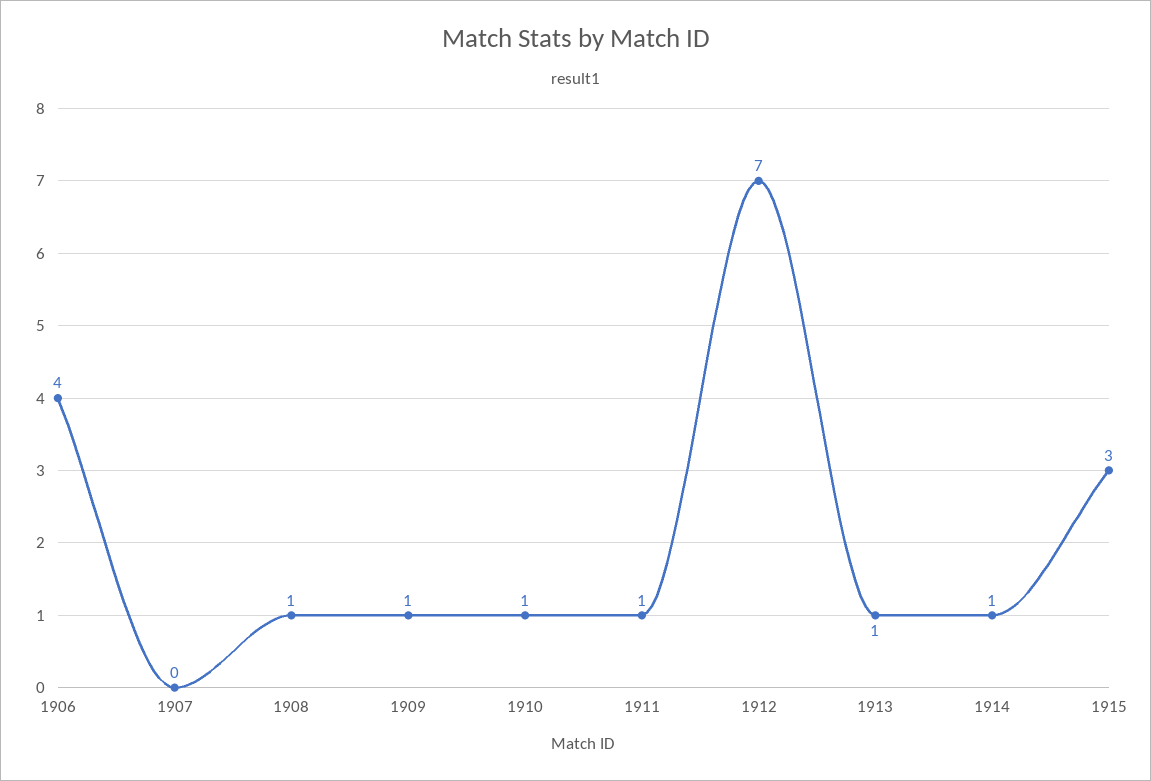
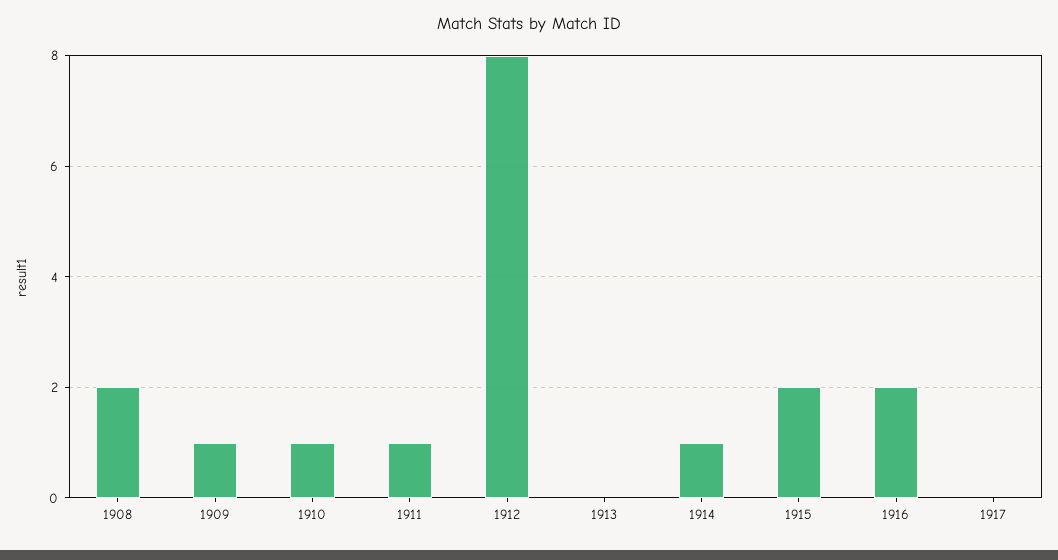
1906: 4 -> none
1907: 0 -> none
1908: 1 -> 2
1912: 7 -> 8
1913: 1 -> 0
1915: 3 -> 2
1916: none -> 2
1917: none -> 0

